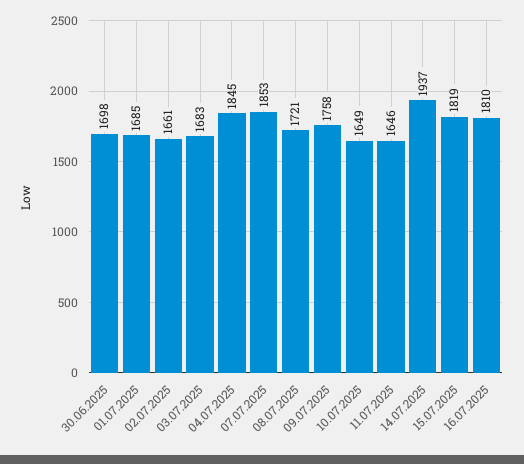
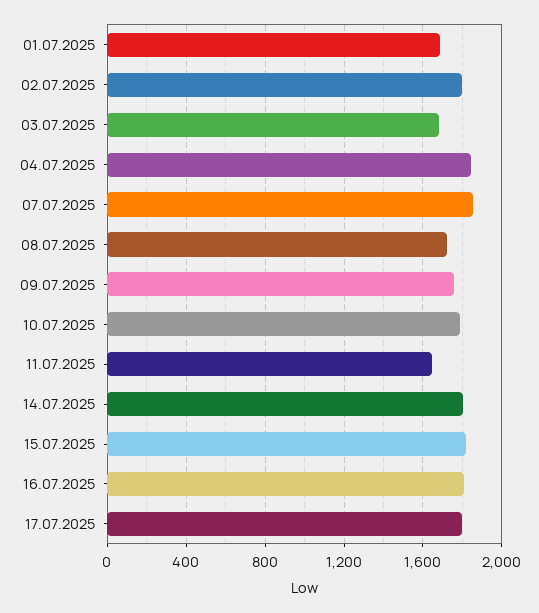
30.06.2025: 1698 -> none
02.07.2025: 1661 -> 1800
10.07.2025: 1649 -> 1800
14.07.2025: 1937 -> 1800
17.07.2025: none -> 1800

